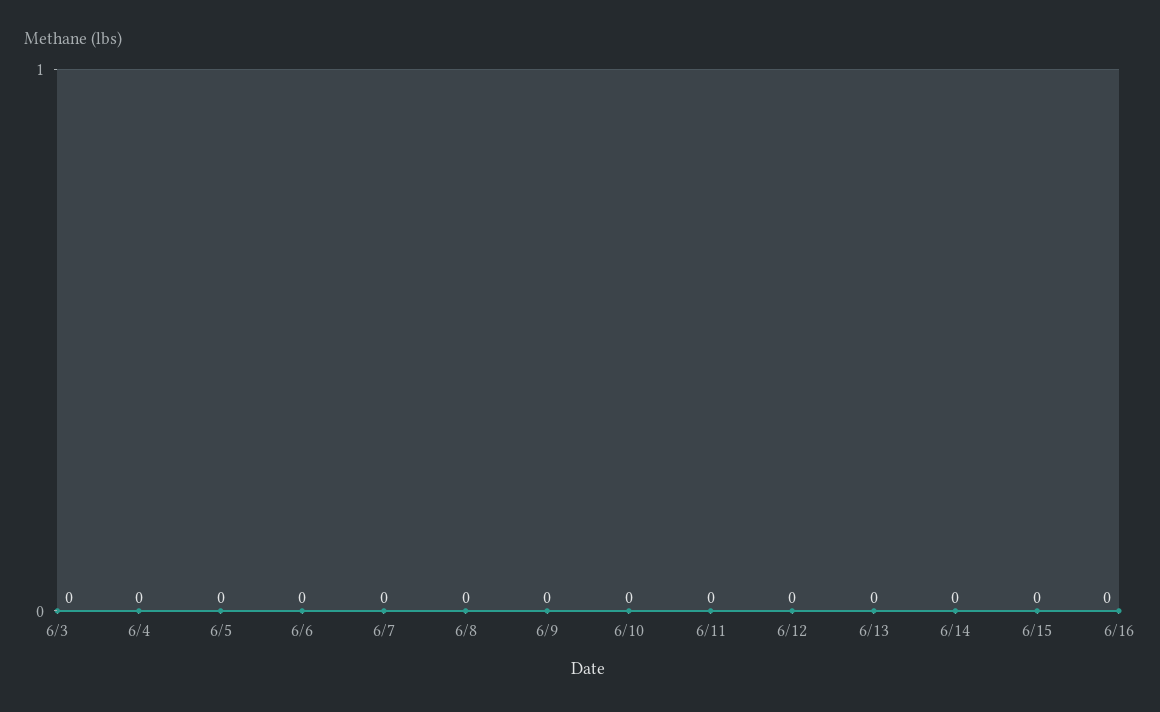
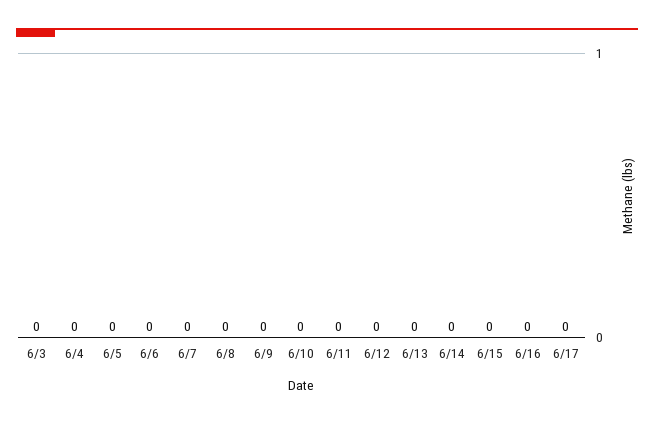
6/17: none -> 0

